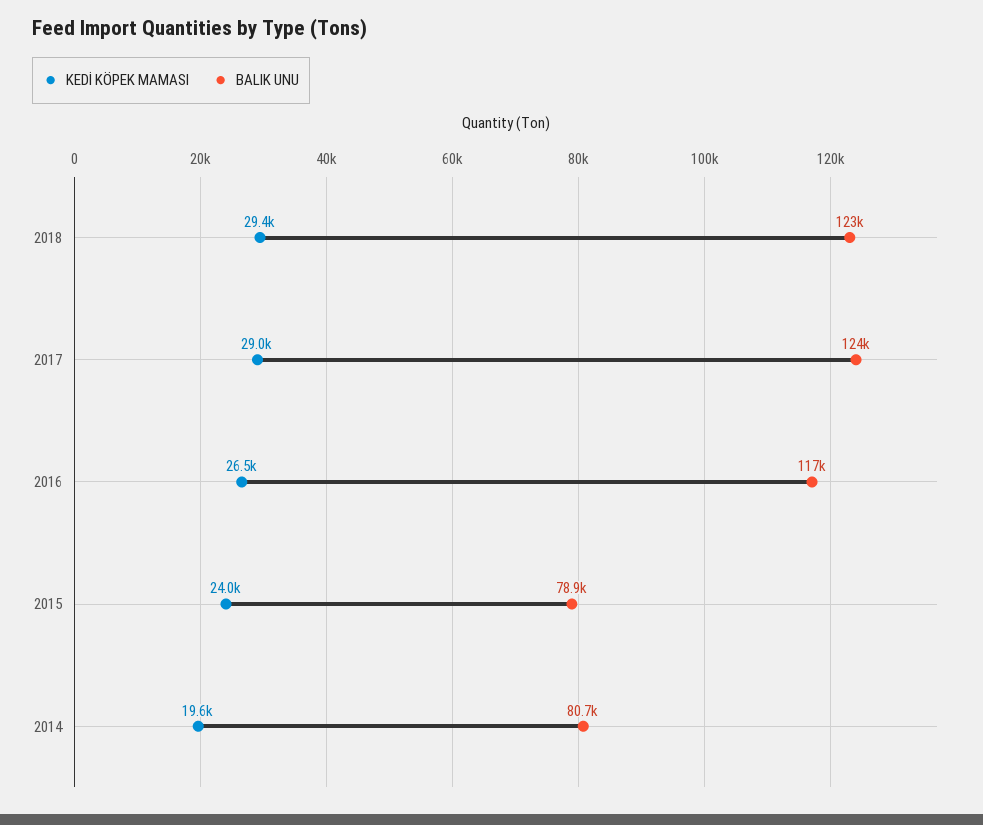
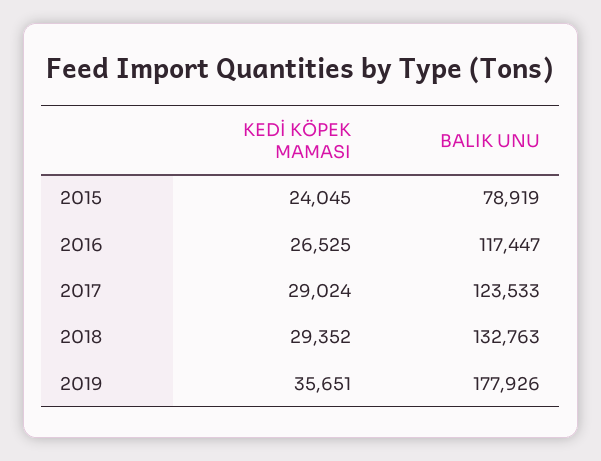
BALIK UNU, 2018: 123000 -> 132763
KEDİ KÖPEK MAMASI, 2014: 19600 -> none
BALIK UNU, 2014: 80700 -> none
KEDİ KÖPEK MAMASI, 2019: none -> 35651
BALIK UNU, 2019: none -> 177926

